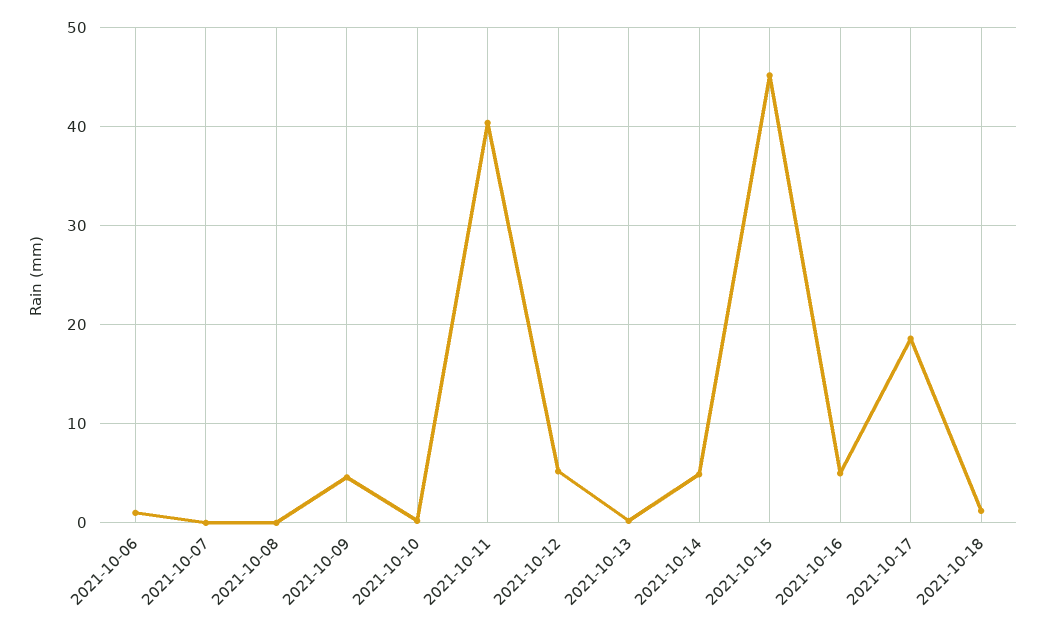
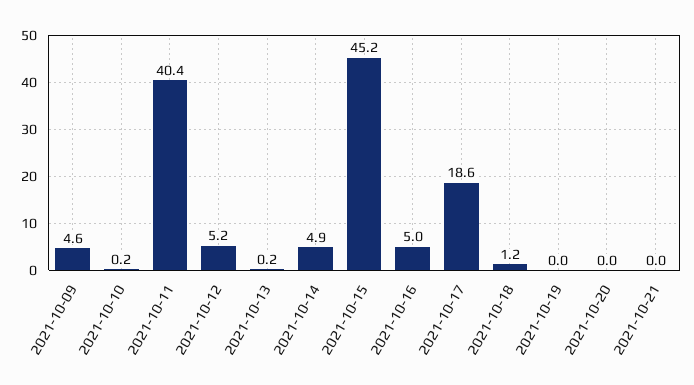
2021-10-06: 1 -> none
2021-10-07: 0 -> none
2021-10-08: 0 -> none
2021-10-19: none -> 0
2021-10-20: none -> 0
2021-10-21: none -> 0

